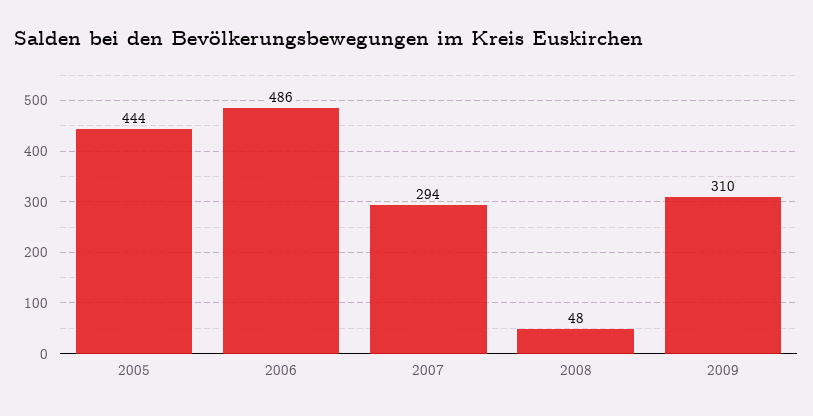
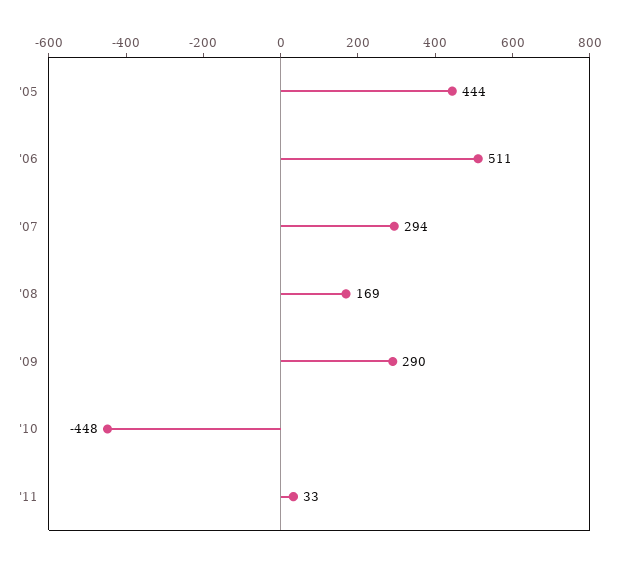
2006: 486 -> 511
2008: 48 -> 169
2009: 310 -> 290
'10: none -> -448
'11: none -> 33

